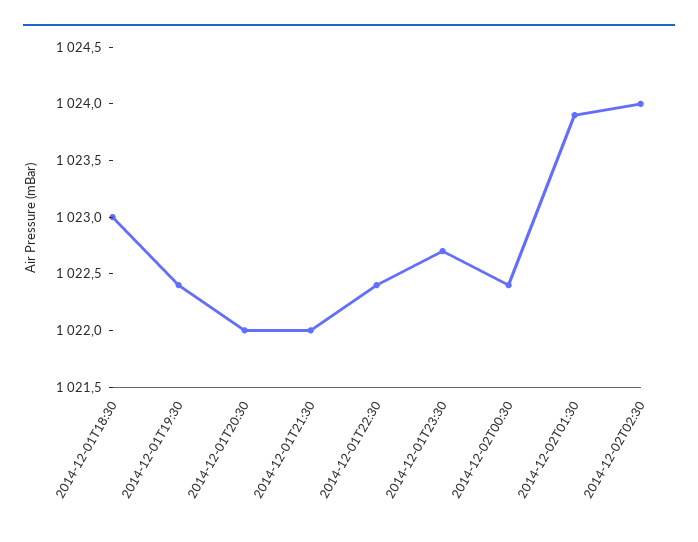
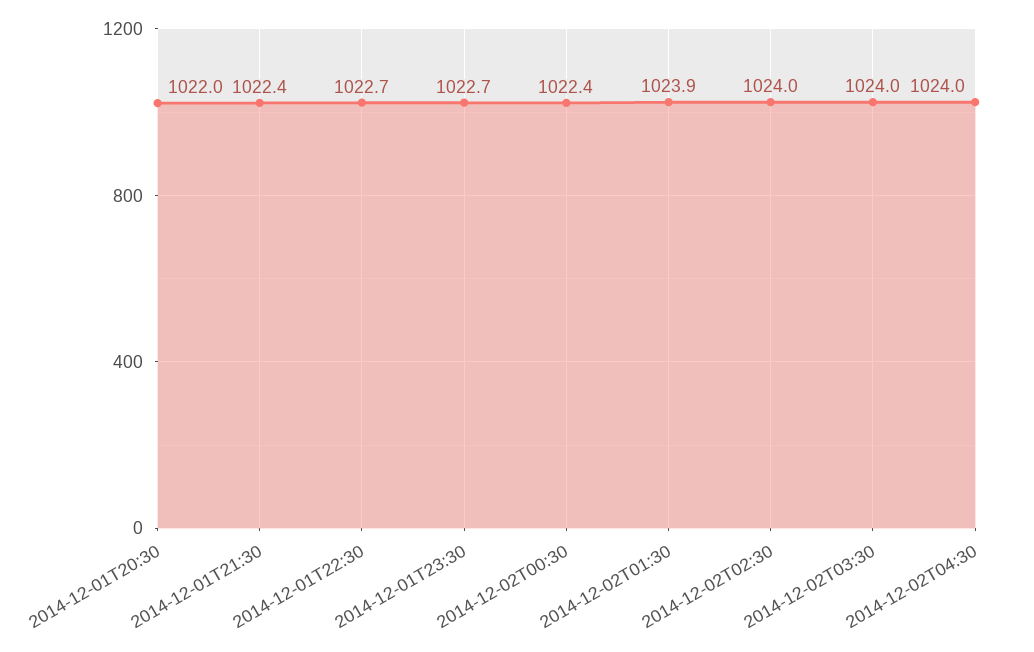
2014-12-01T18:30: 1023 -> none
2014-12-01T19:30: 1022.4 -> none
2014-12-01T21:30: 1022 -> 1022.4
2014-12-01T22:30: 1022.4 -> 1022.7
2014-12-02T03:30: none -> 1024
2014-12-02T04:30: none -> 1024

